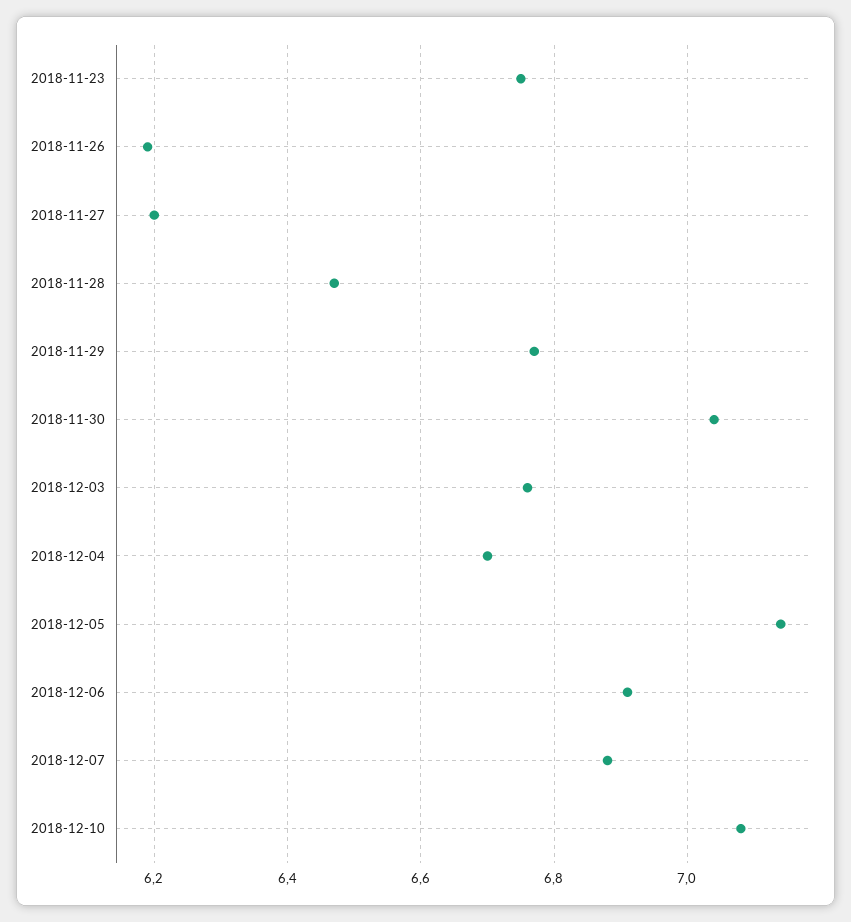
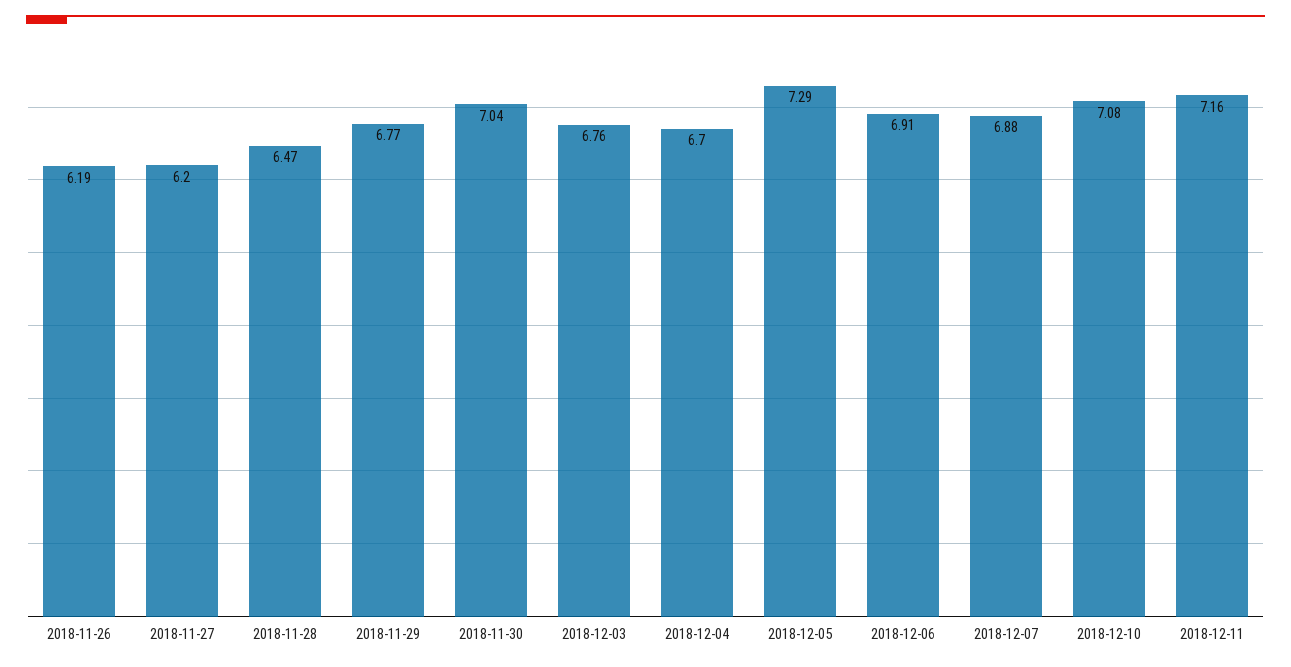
2018-11-23: 6.75 -> none
2018-12-05: 7.15 -> 7.29
2018-12-11: none -> 7.16

